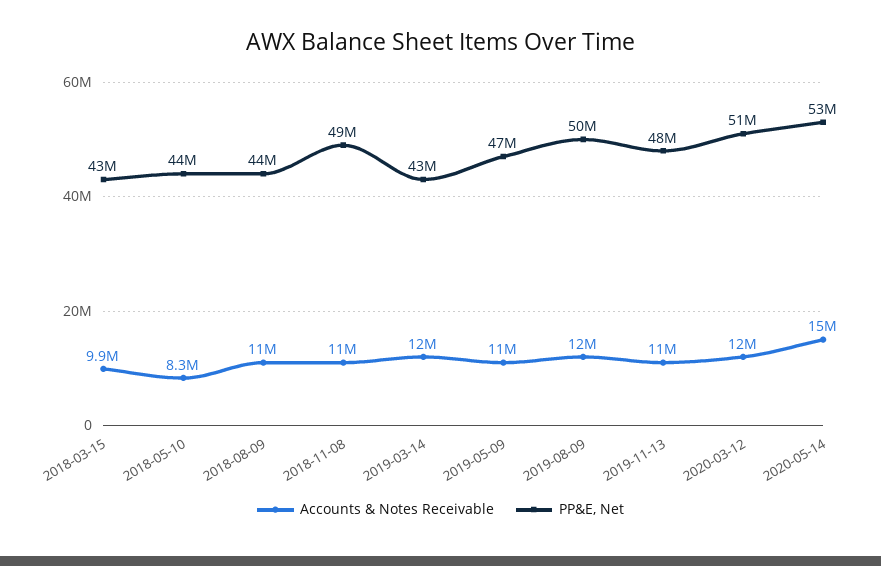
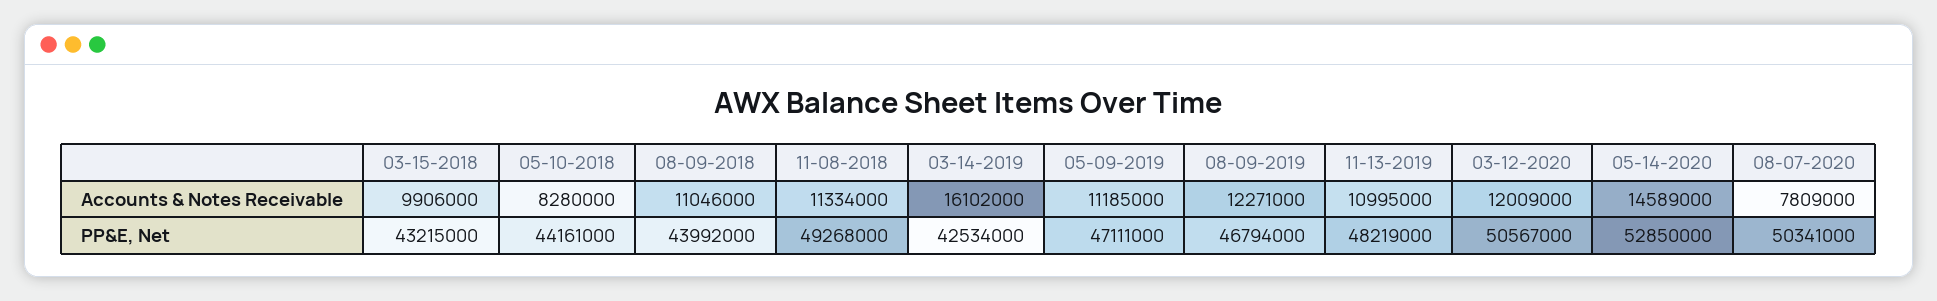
Accounts & Notes Receivable, 2019-03-14: 12000000 -> 16102000
PP&E, Net, 2019-08-09: 50000000 -> 46794000
Accounts & Notes Receivable, 08-07-2020: none -> 7809000
PP&E, Net, 08-07-2020: none -> 50341000

